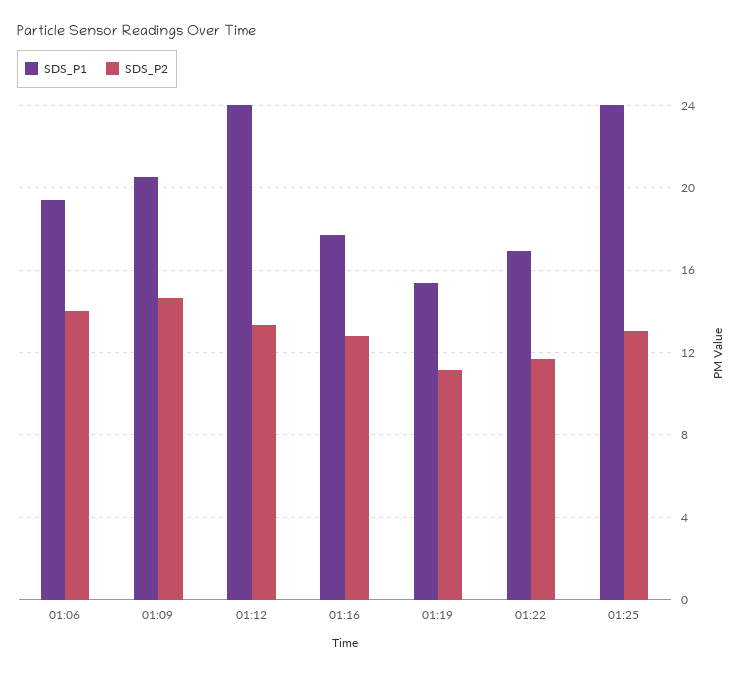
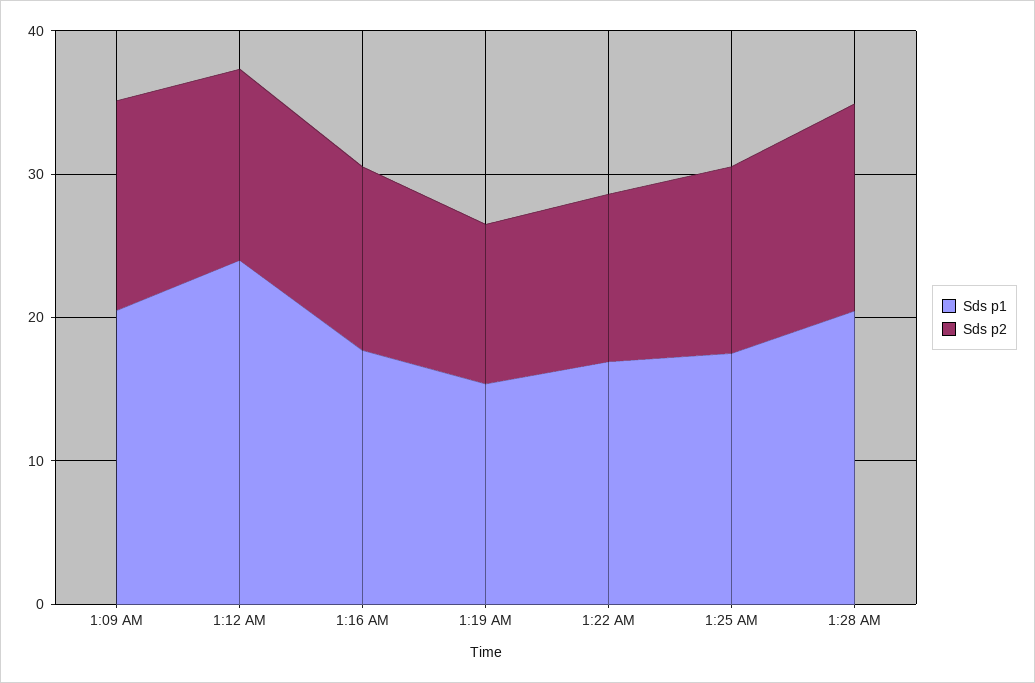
SDS_P1, 01:06: 19.5 -> none
SDS_P2, 01:06: 14 -> none
SDS_P1, 01:25: 24 -> 18
SDS_P1, 1:28 AM: none -> 20
SDS_P2, 1:28 AM: none -> 14

